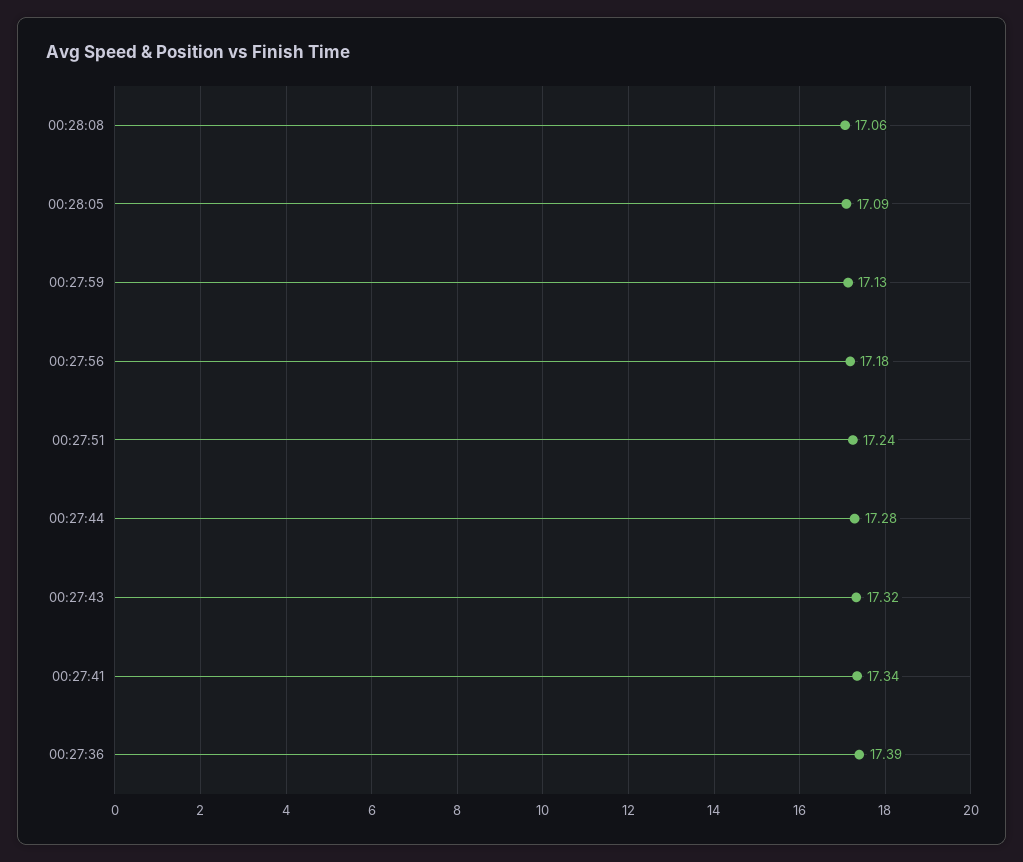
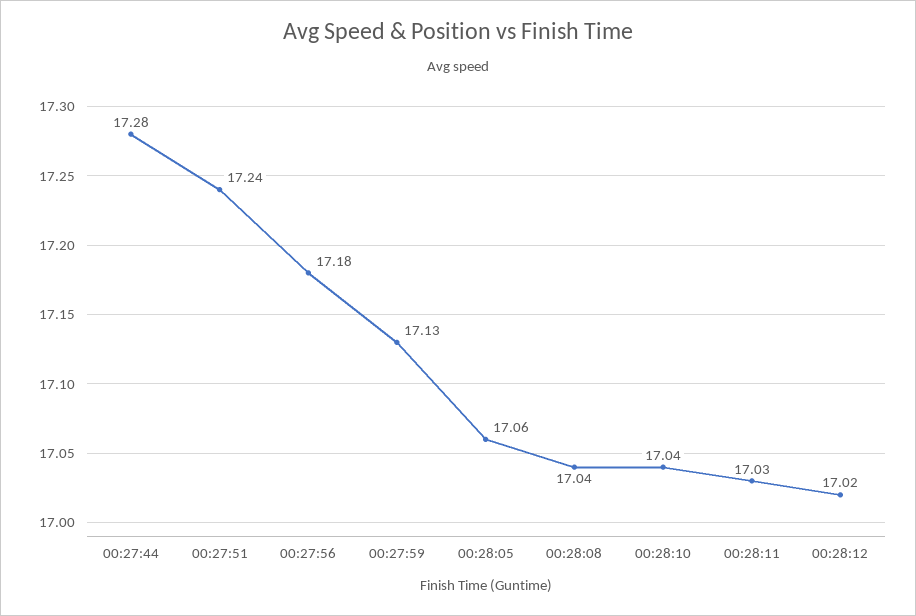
00:28:08: 17.06 -> 17.04
00:28:05: 17.09 -> 17.06
00:27:43: 17.32 -> none
00:27:41: 17.34 -> none
00:27:36: 17.39 -> none
00:28:10: none -> 17.04
00:28:11: none -> 17.03
00:28:12: none -> 17.02

